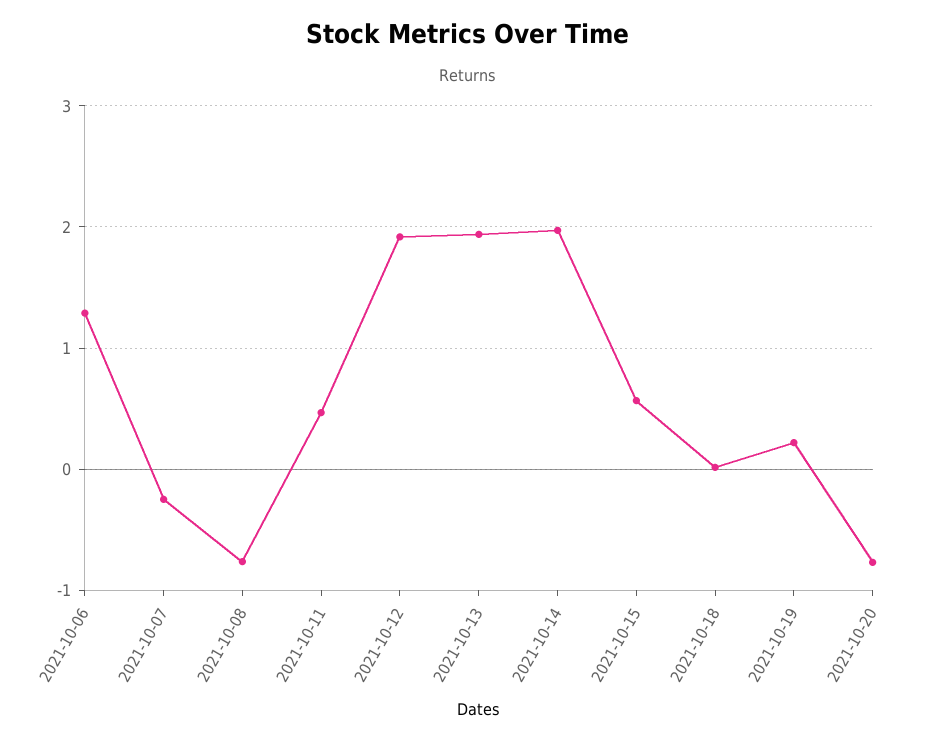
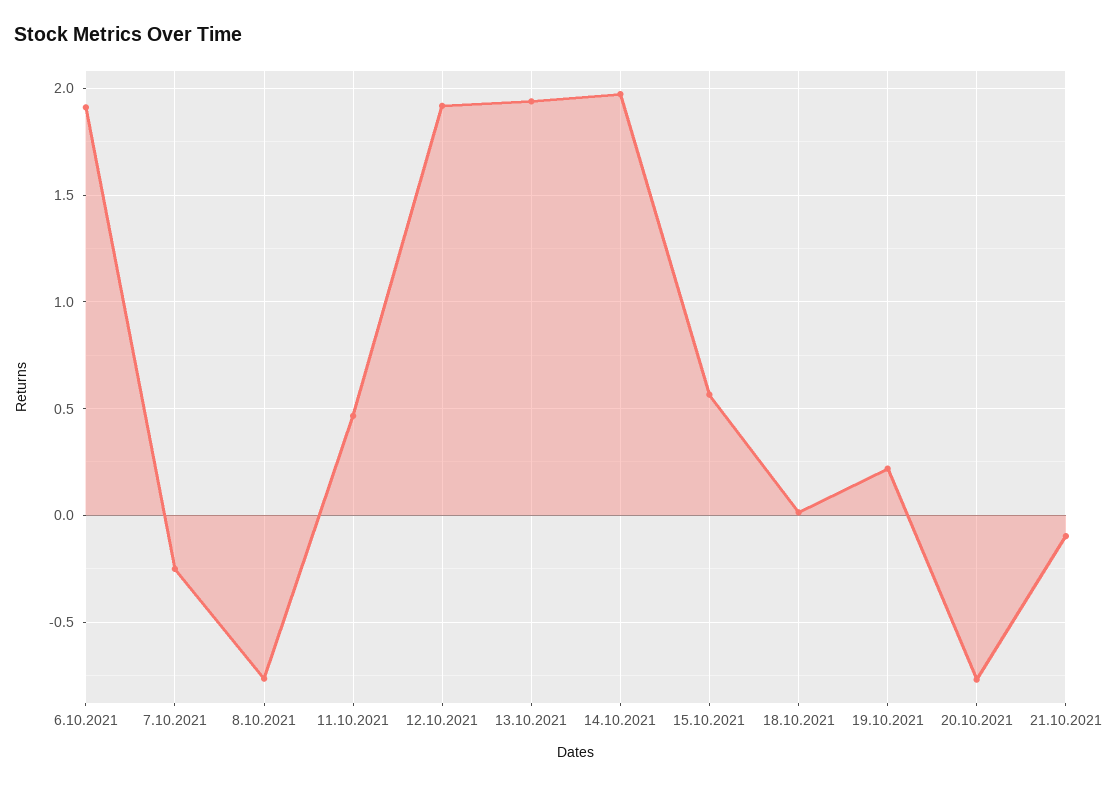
2021-10-06: 1.3 -> 1.9
21.10.2021: none -> -0.1

